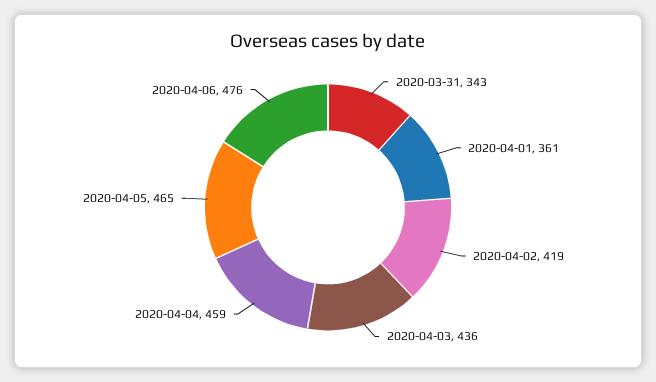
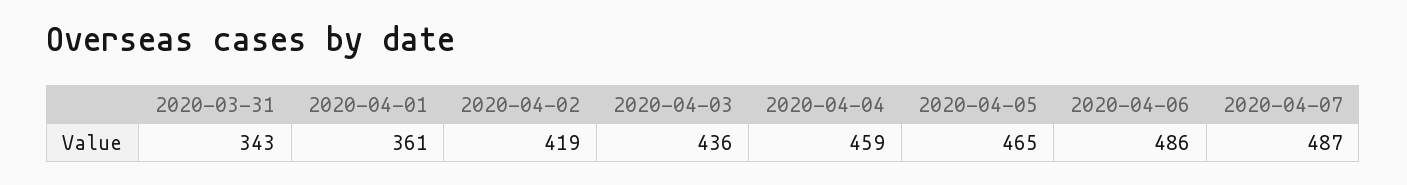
2020-04-06: 476 -> 486
2020-04-07: none -> 487

